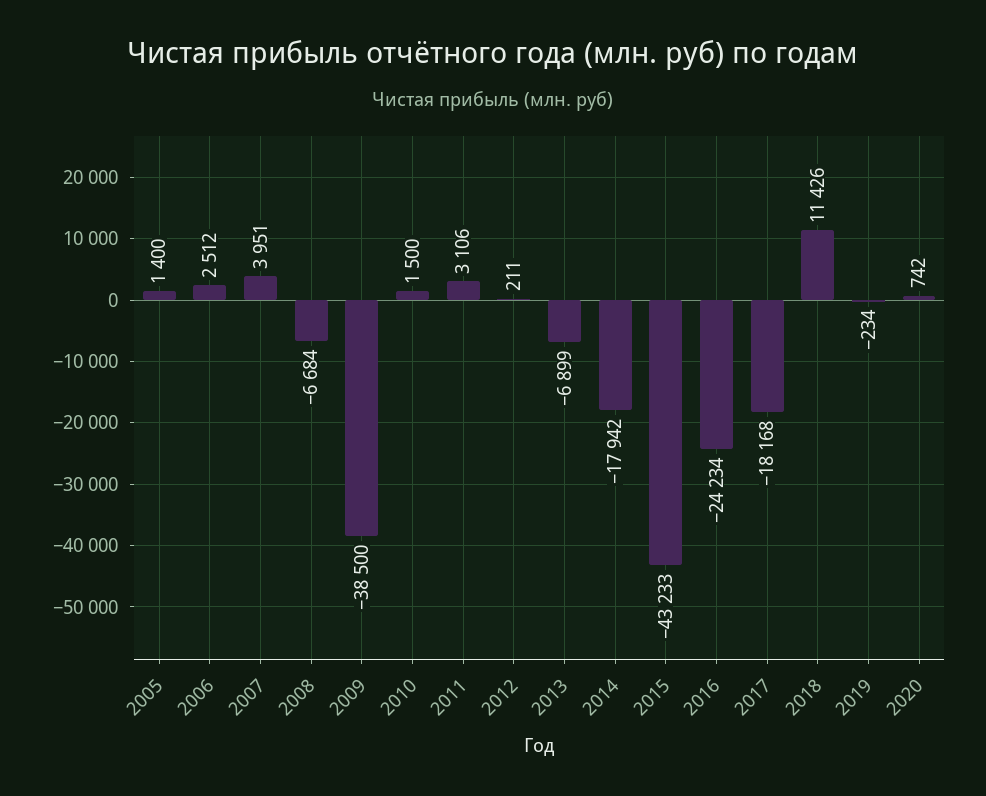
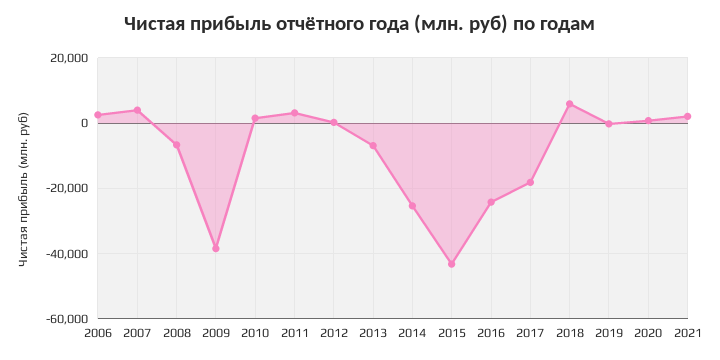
2005: 1400 -> none
2014: -17942 -> -26000
2018: 11426 -> 6000
2021: none -> 2000

